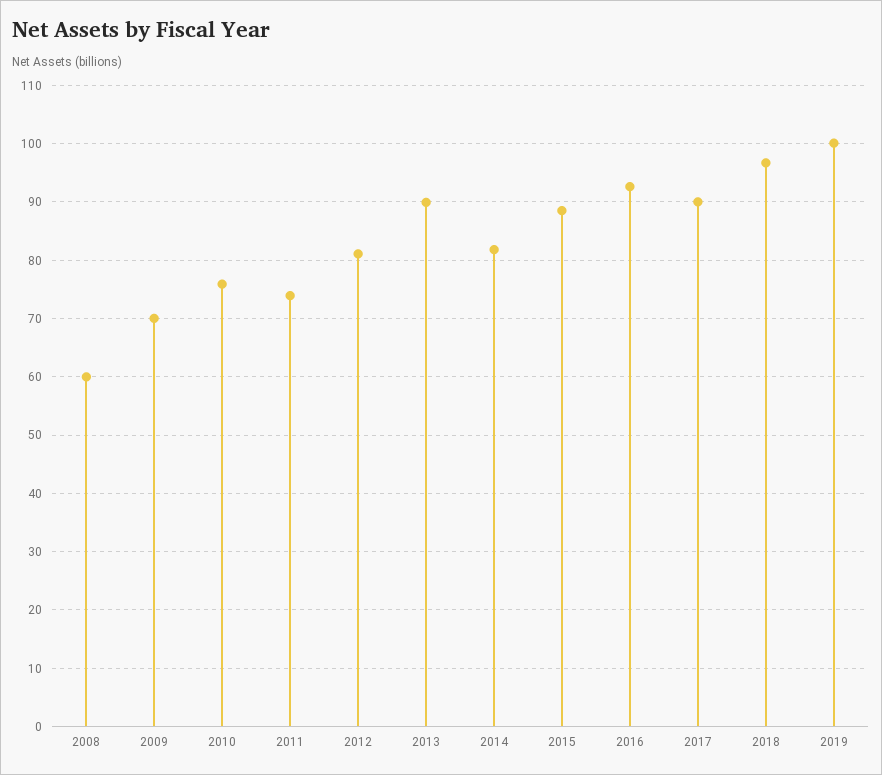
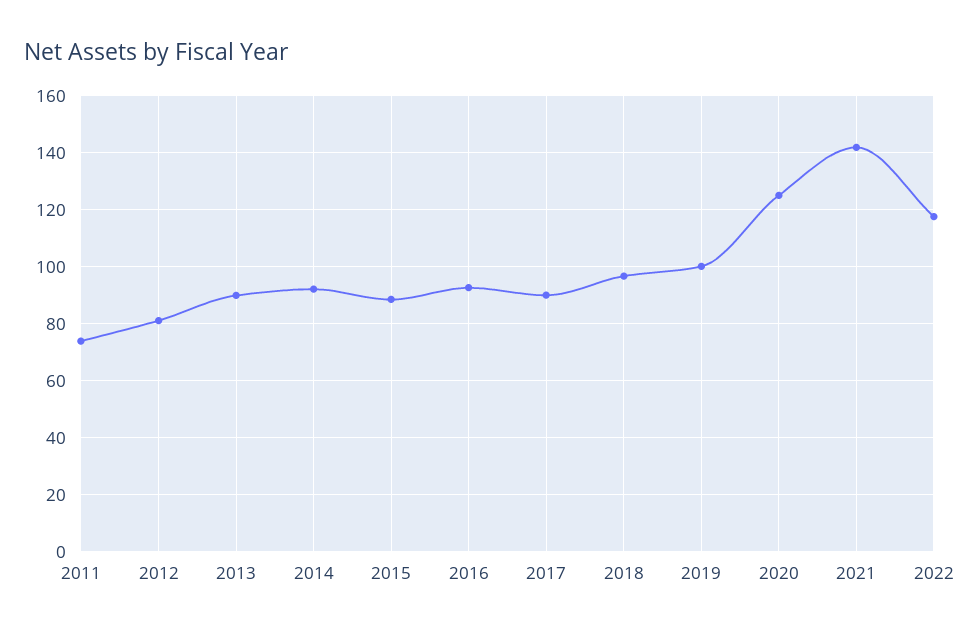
2008: 60 -> none
2009: 70 -> none
2010: 76 -> none
2014: 82 -> 92.5
2020: none -> 125
2021: none -> 142.5
2022: none -> 117.5

